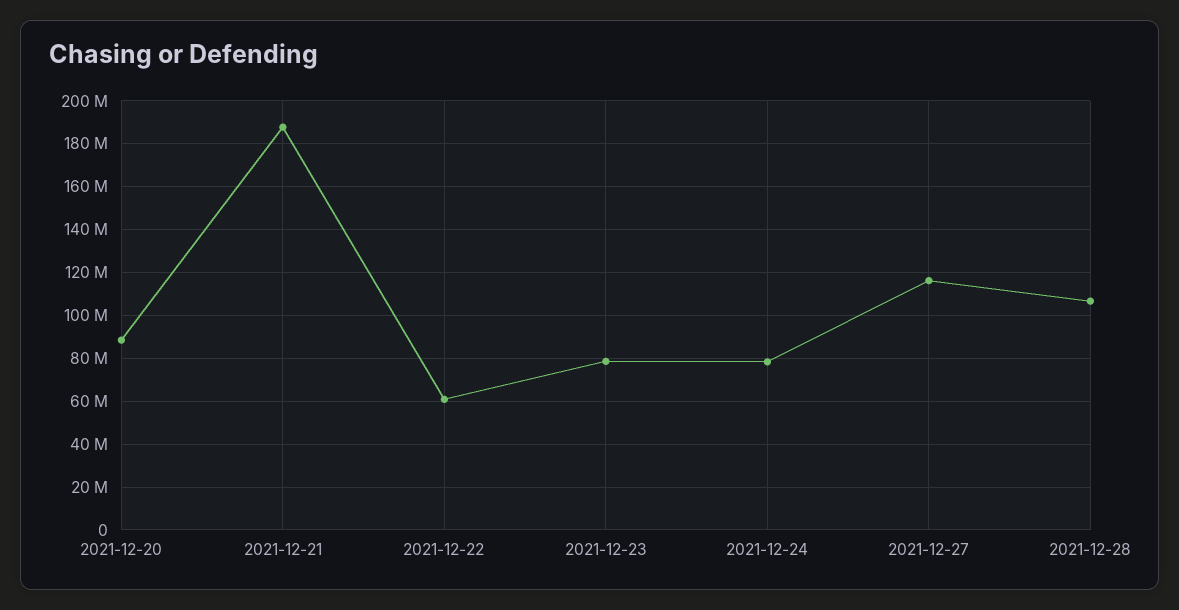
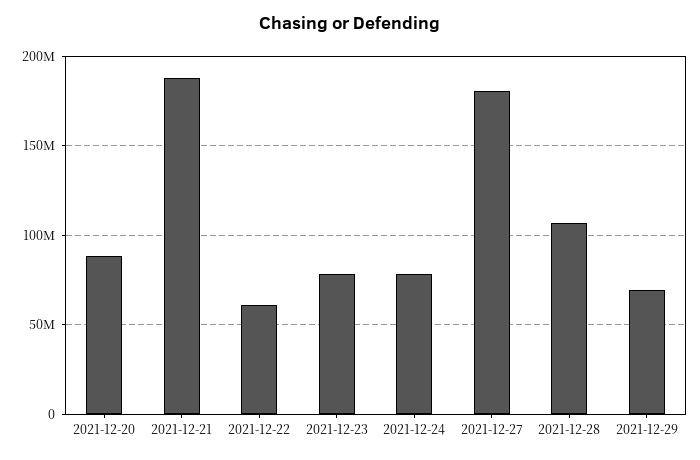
2021-12-27: 115000000 -> 180000000
2021-12-29: none -> 70000000

